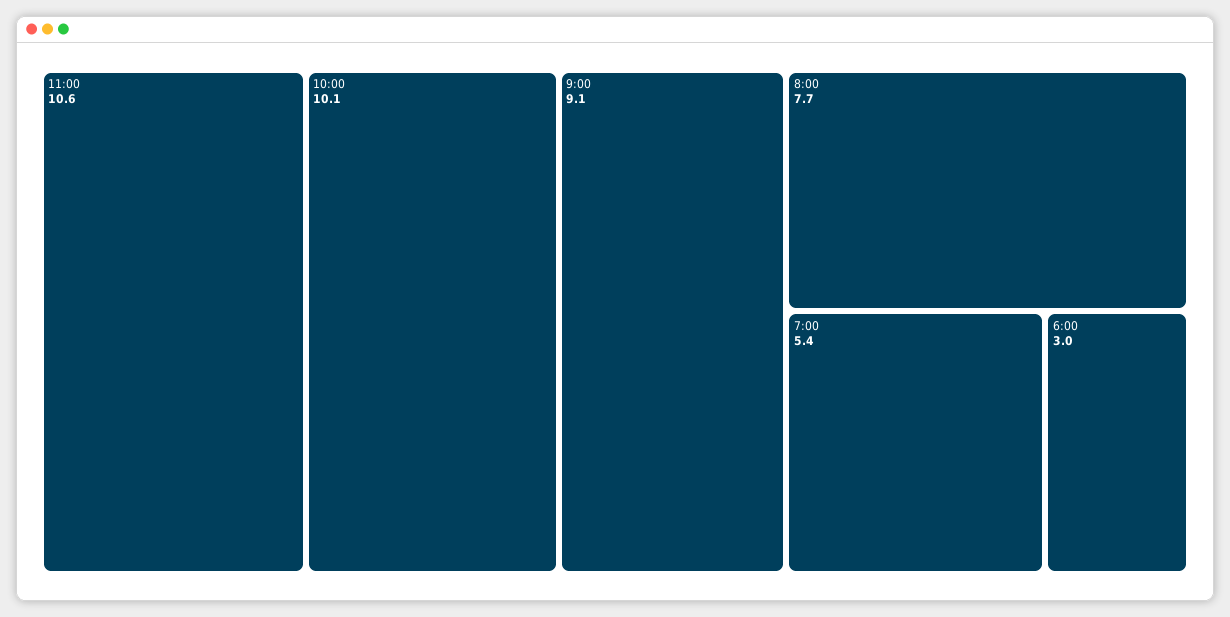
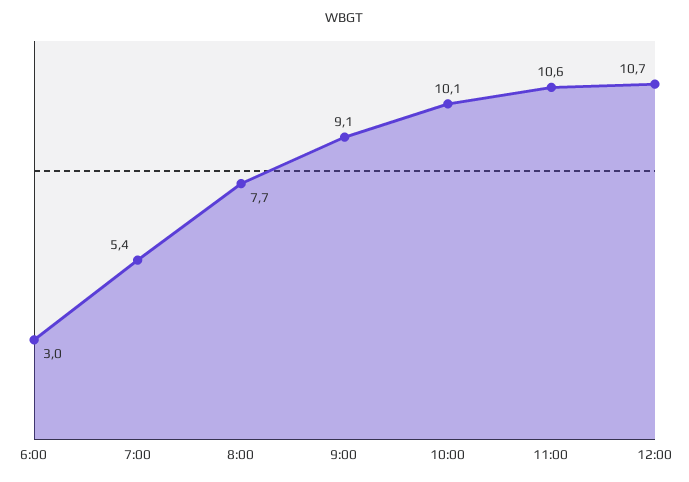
12:00: none -> 10.7

